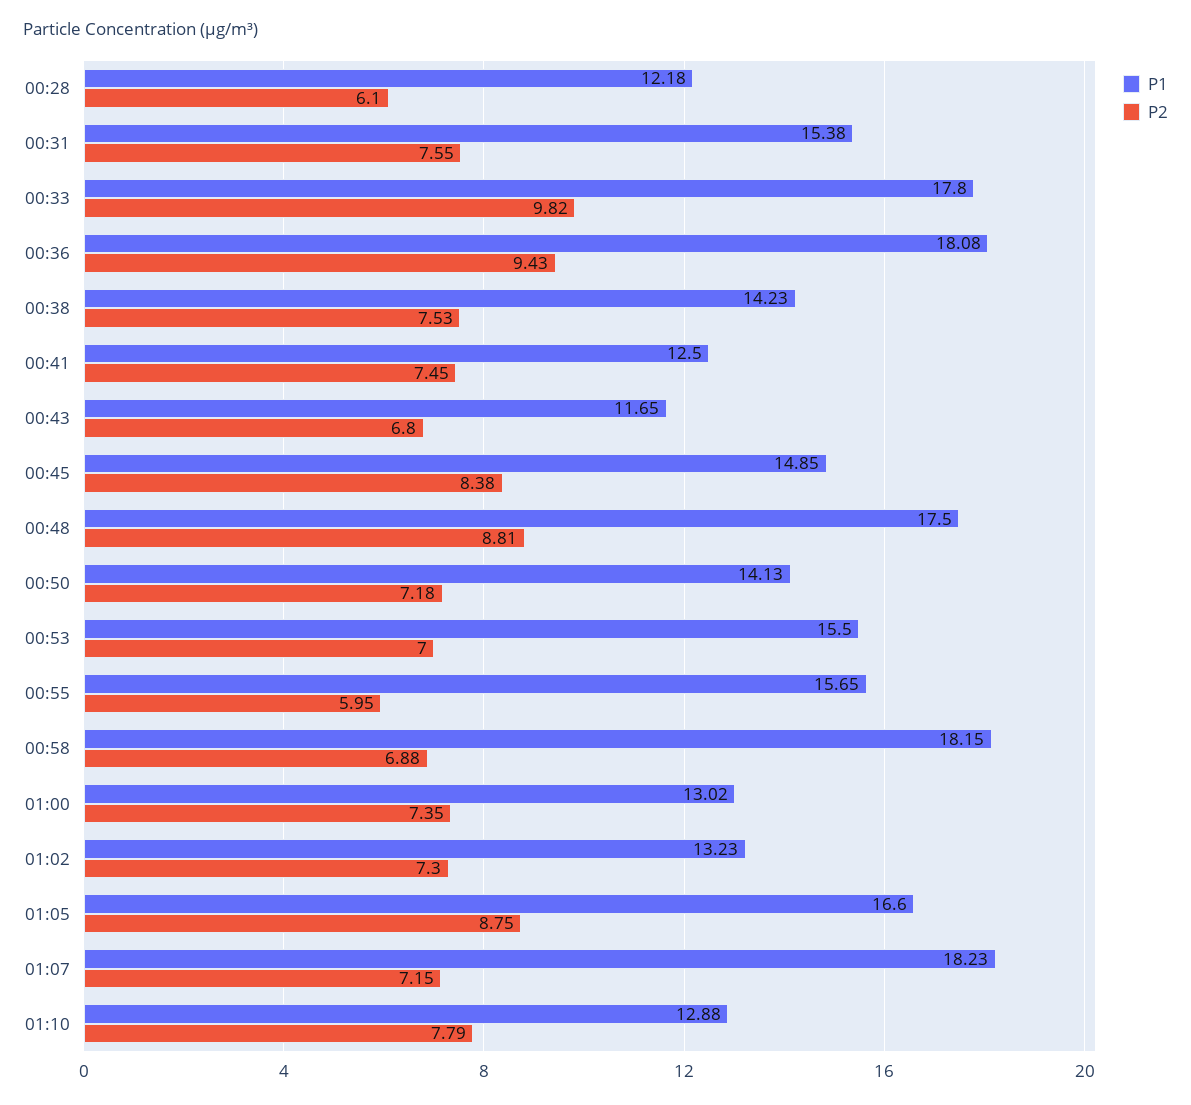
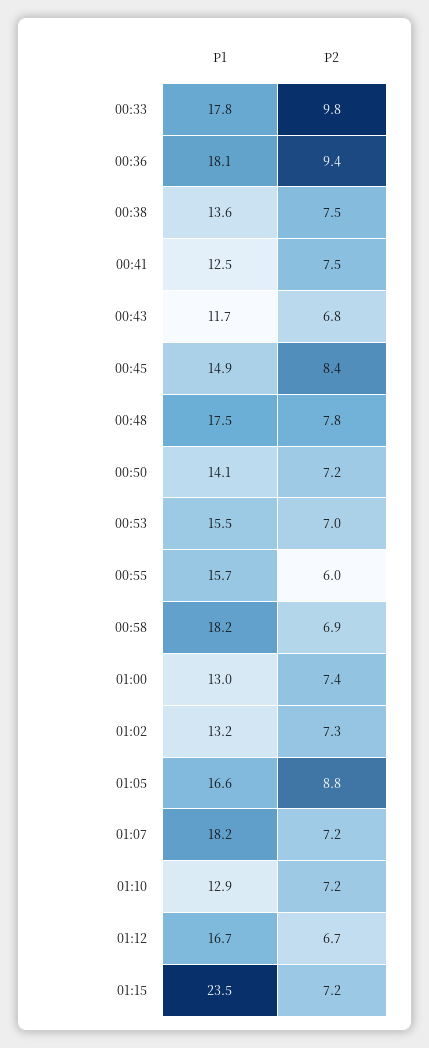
P1, 00:28: 12.18 -> none
P2, 00:28: 6.1 -> none
P1, 00:31: 15.38 -> none
P2, 00:31: 7.55 -> none
P1, 00:38: 14.23 -> 13.6
P2, 00:48: 8.81 -> 7.8
P2, 01:10: 7.79 -> 7.2
P1, 01:12: none -> 16.7
P2, 01:12: none -> 6.7
P1, 01:15: none -> 23.5
P2, 01:15: none -> 7.2

